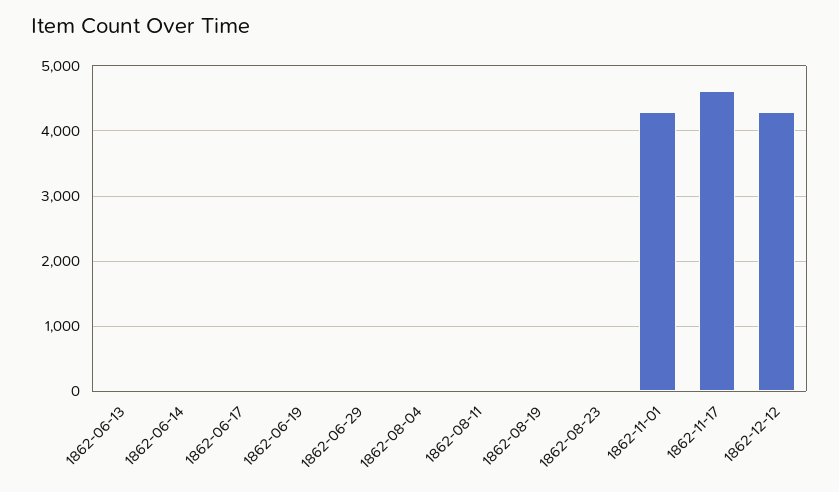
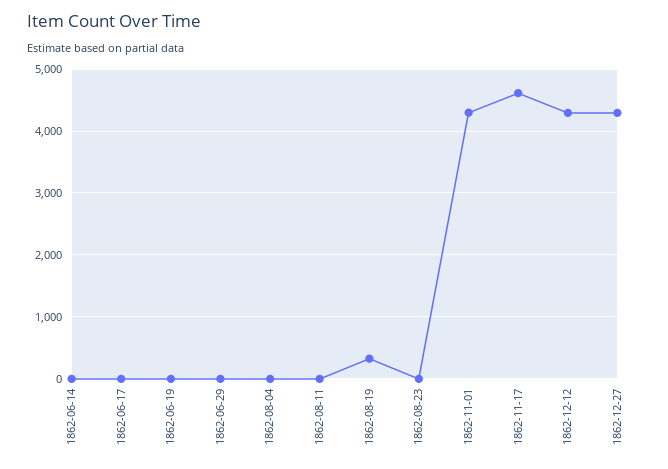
1862-06-13: 0 -> none
1862-08-19: 0 -> 300
1862-12-27: none -> 4300

